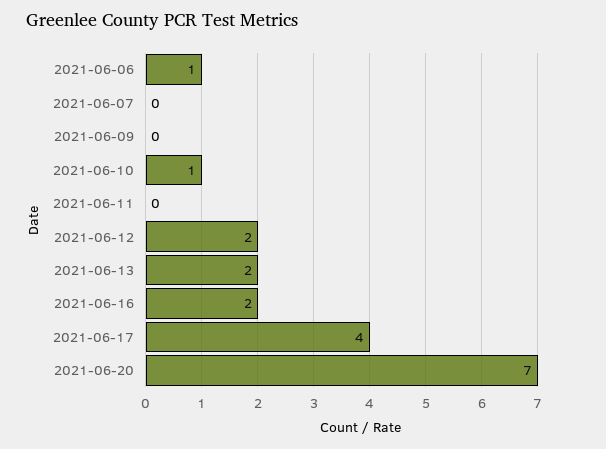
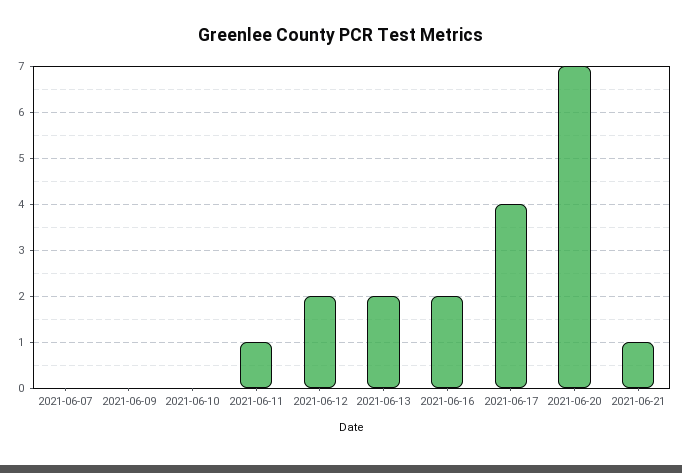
2021-06-06: 1 -> none
2021-06-10: 1 -> 0
2021-06-11: 0 -> 1
2021-06-21: none -> 1

